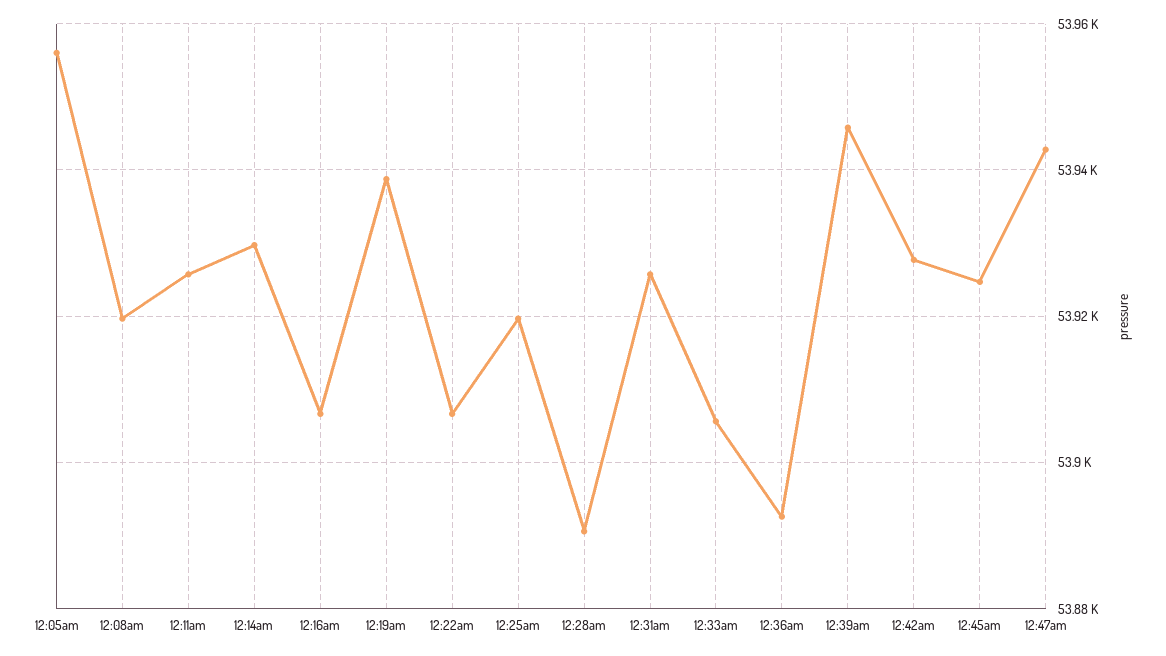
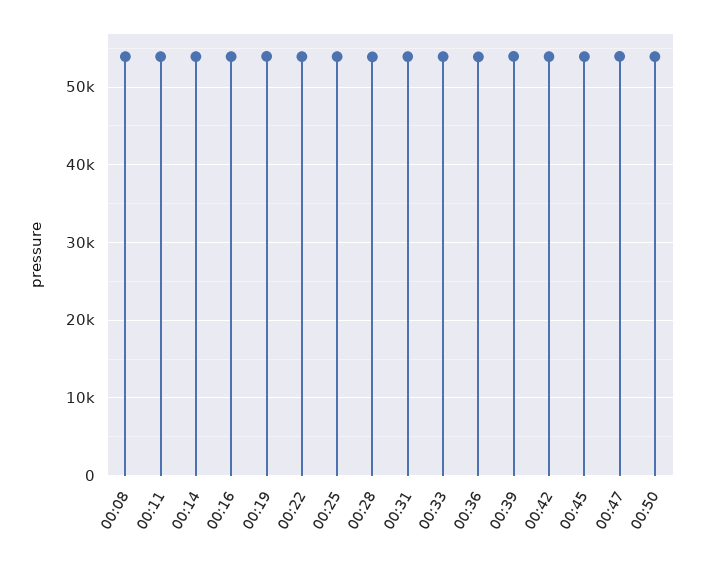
12:05am: 53956 -> none
00:50: none -> 54000

